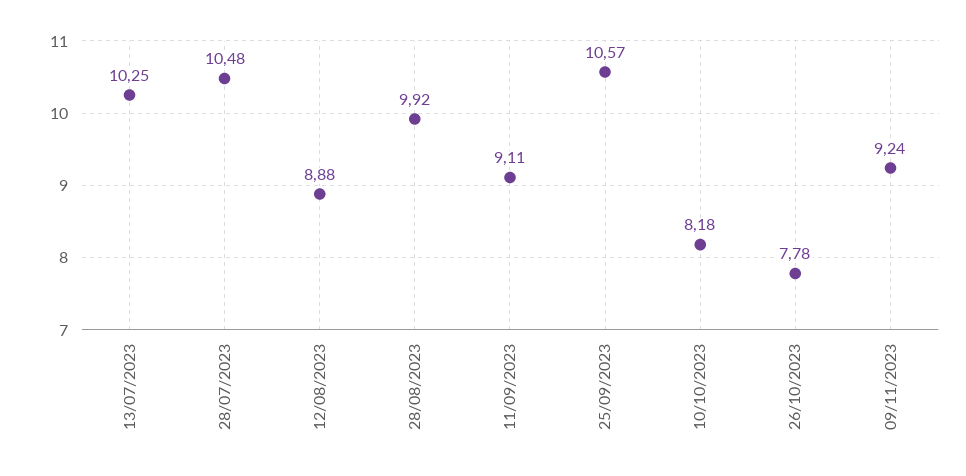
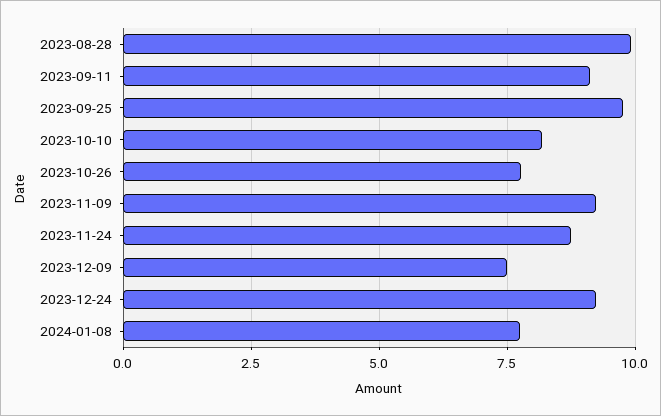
13/07/2023: 10.25 -> none
28/07/2023: 10.48 -> none
12/08/2023: 8.88 -> none
25/09/2023: 10.57 -> 9.75
2023-11-24: none -> 8.75
2023-12-09: none -> 7.5
2023-12-24: none -> 9.25
2024-01-08: none -> 7.75

